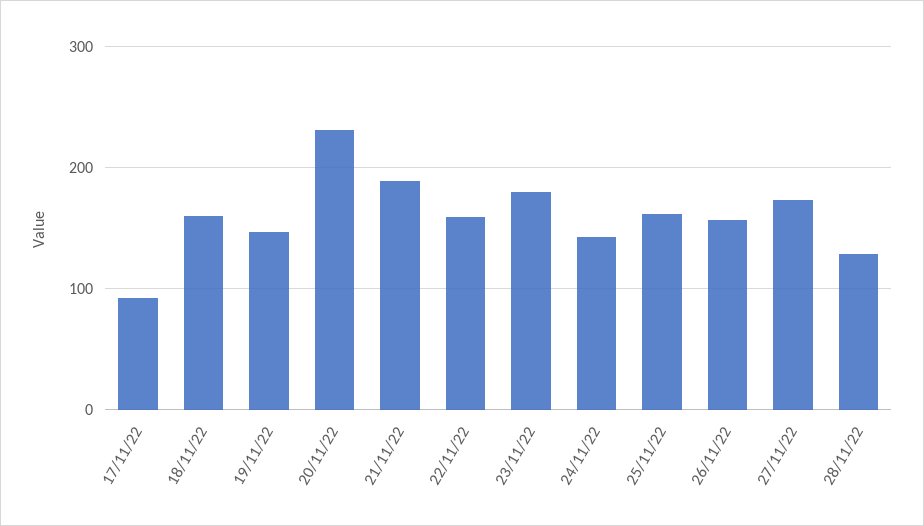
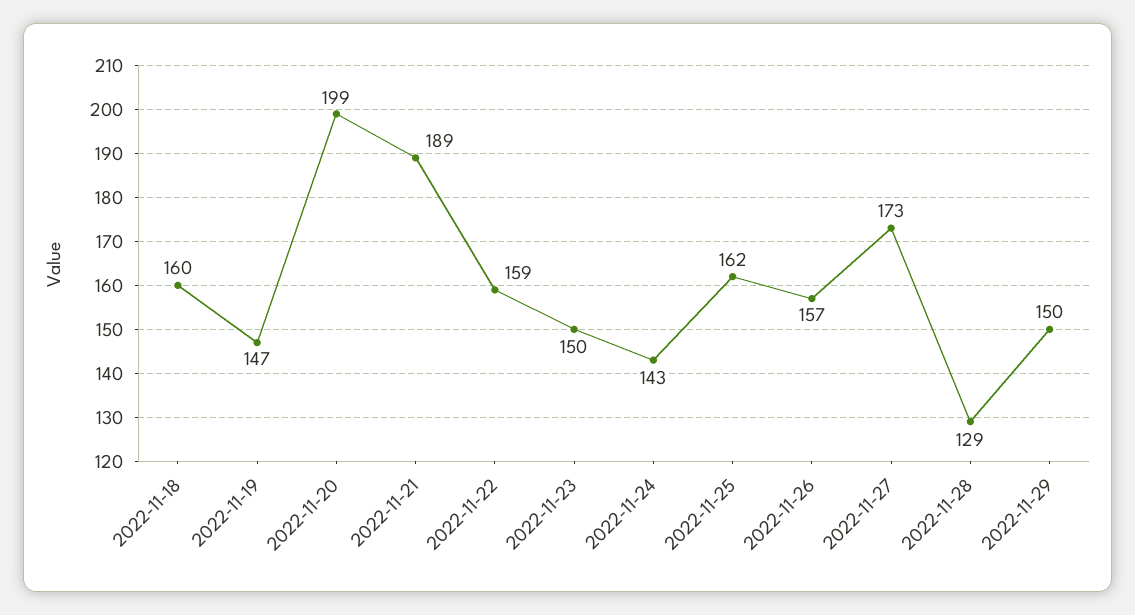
17/11/22: 90 -> none
20/11/22: 230 -> 199
23/11/22: 180 -> 150
2022-11-29: none -> 150

